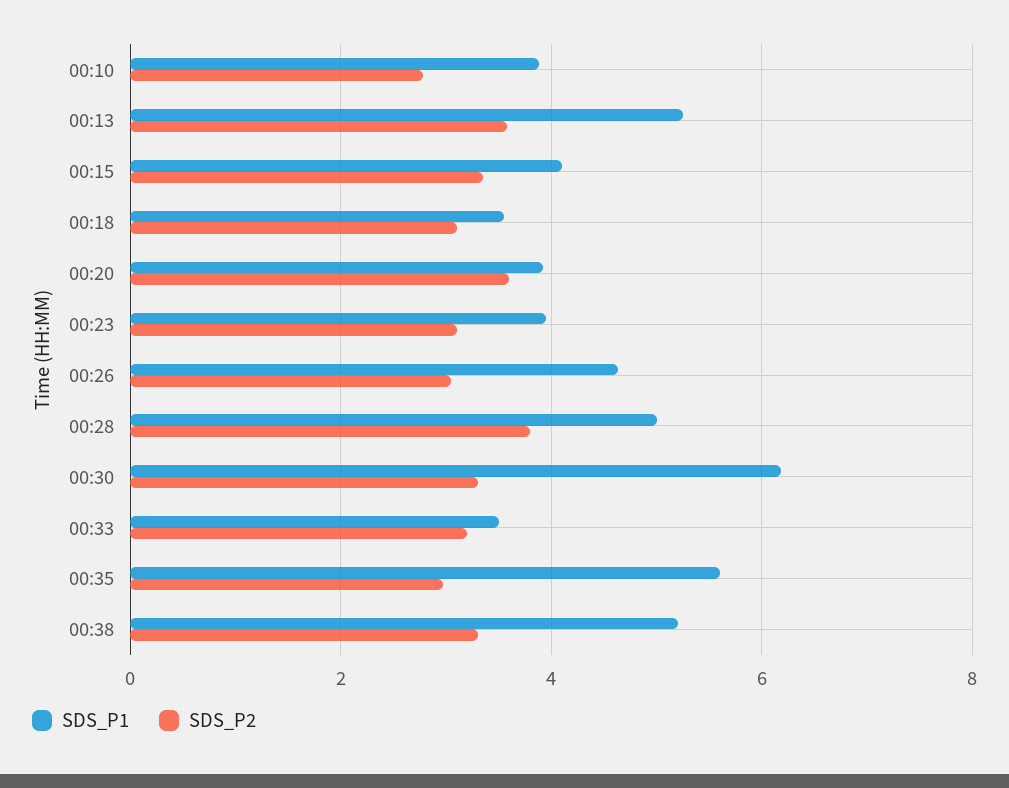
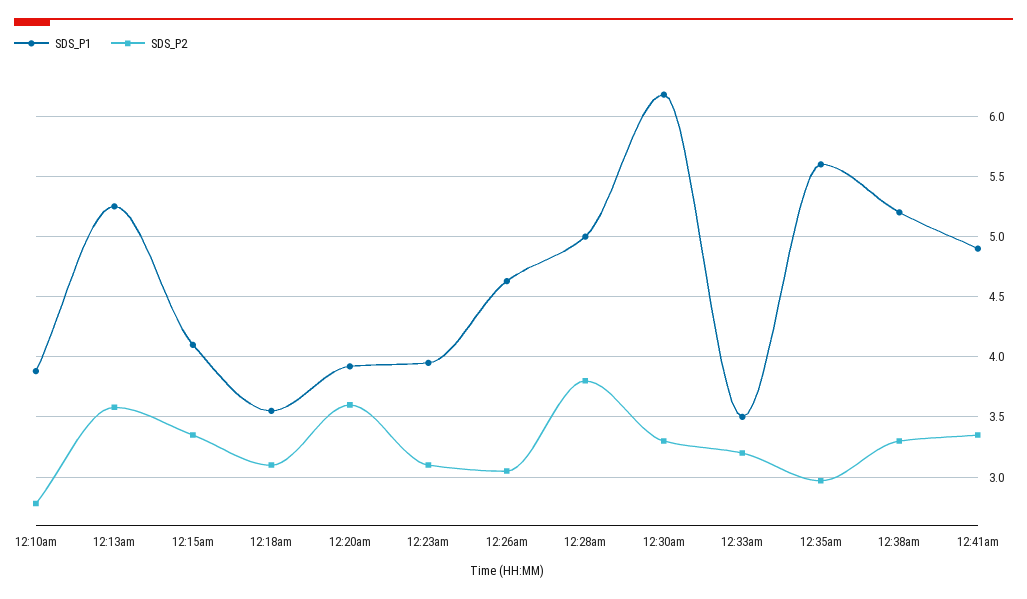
SDS_P1, 12:41am: none -> 4.9
SDS_P2, 12:41am: none -> 3.35

